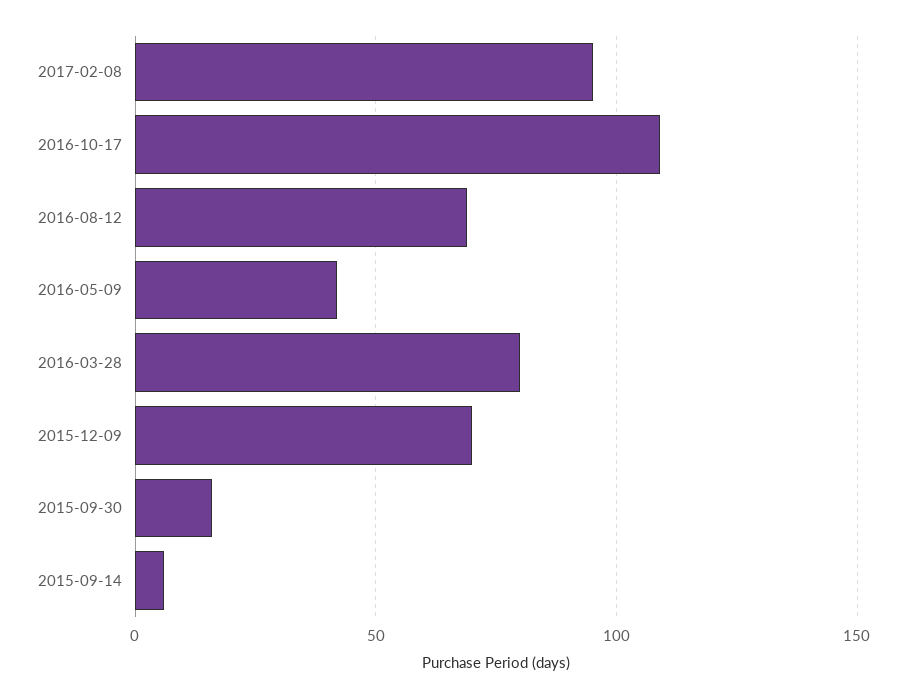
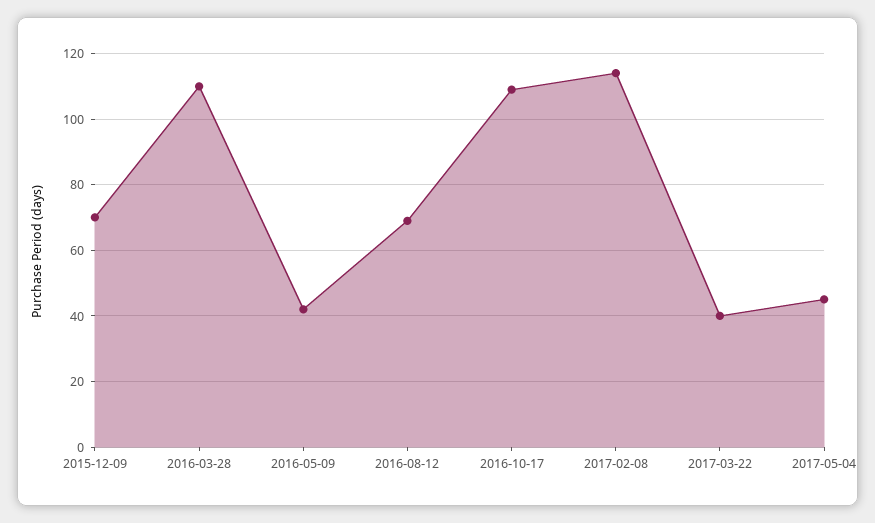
2017-02-08: 95 -> 115
2016-03-28: 80 -> 110
2015-09-30: 15 -> none
2015-09-14: 5 -> none
2017-03-22: none -> 40
2017-05-04: none -> 45

